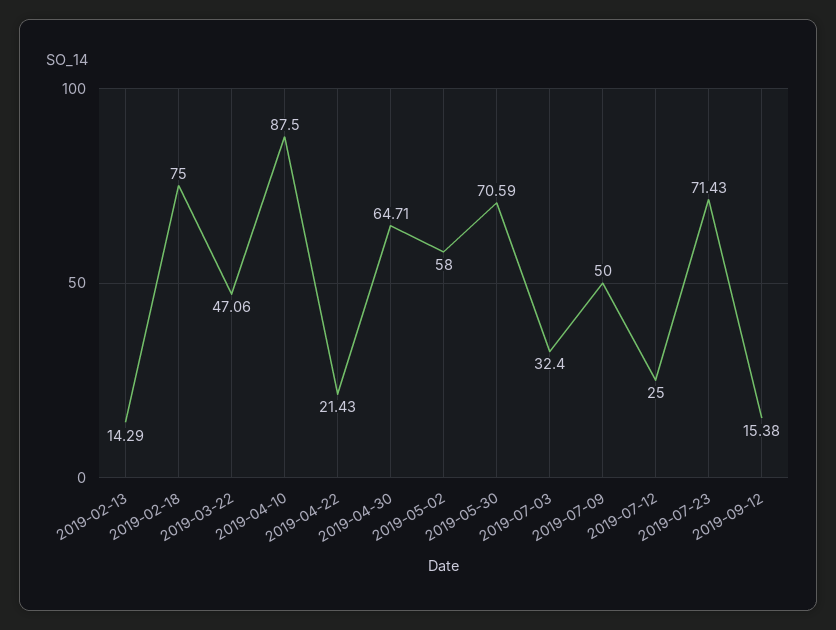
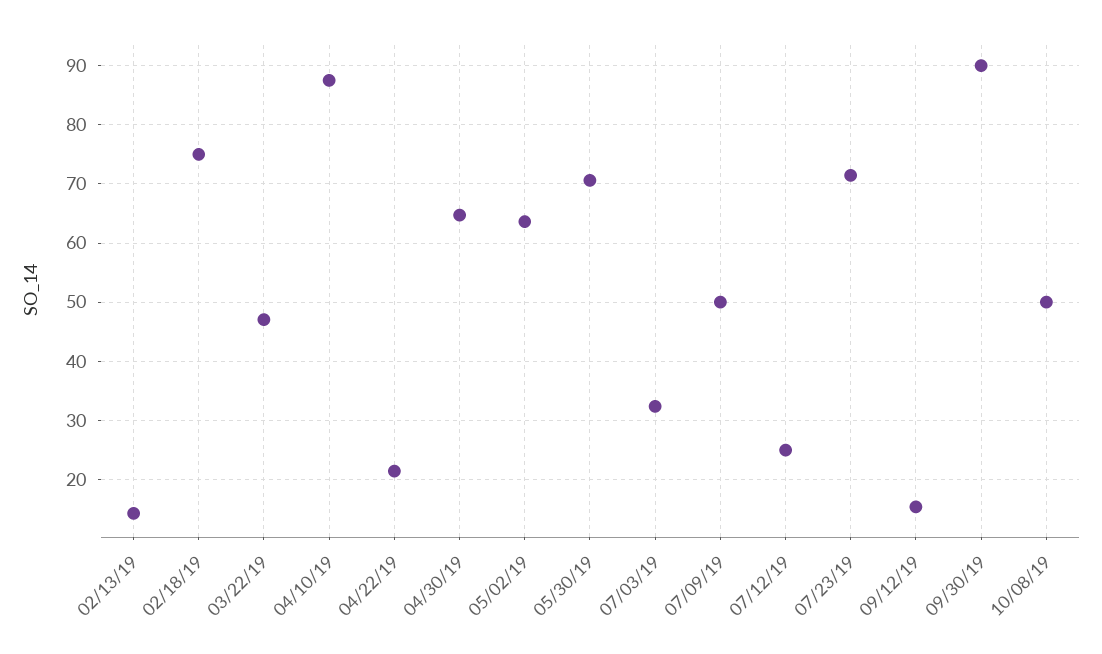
2019-05-02: 58 -> 64
09/30/19: none -> 90
10/08/19: none -> 50

